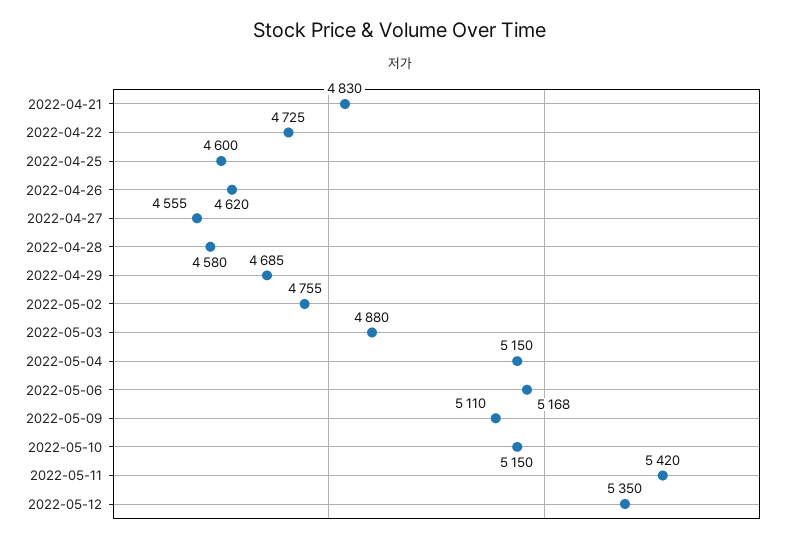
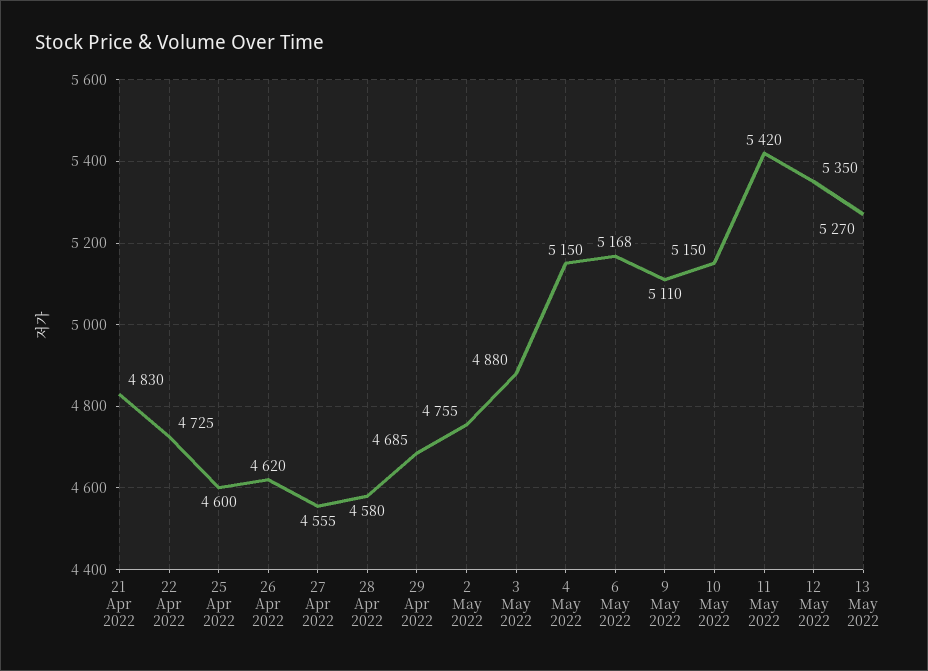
13 May 2022: none -> 5270

